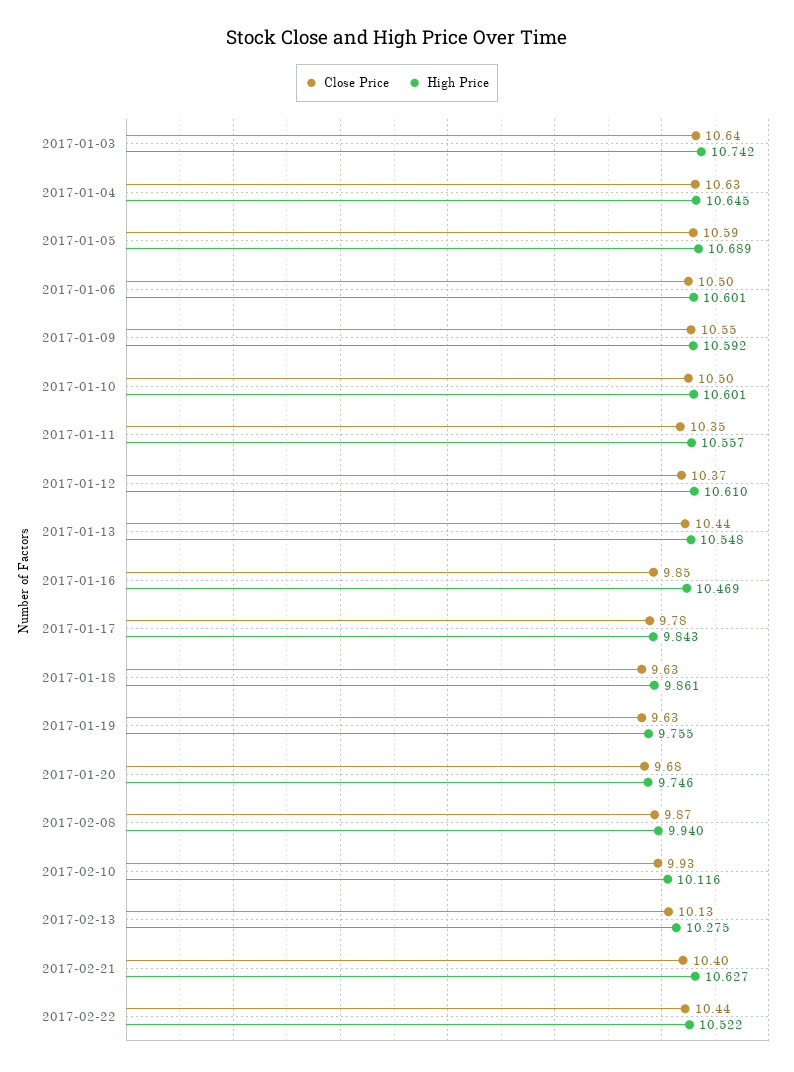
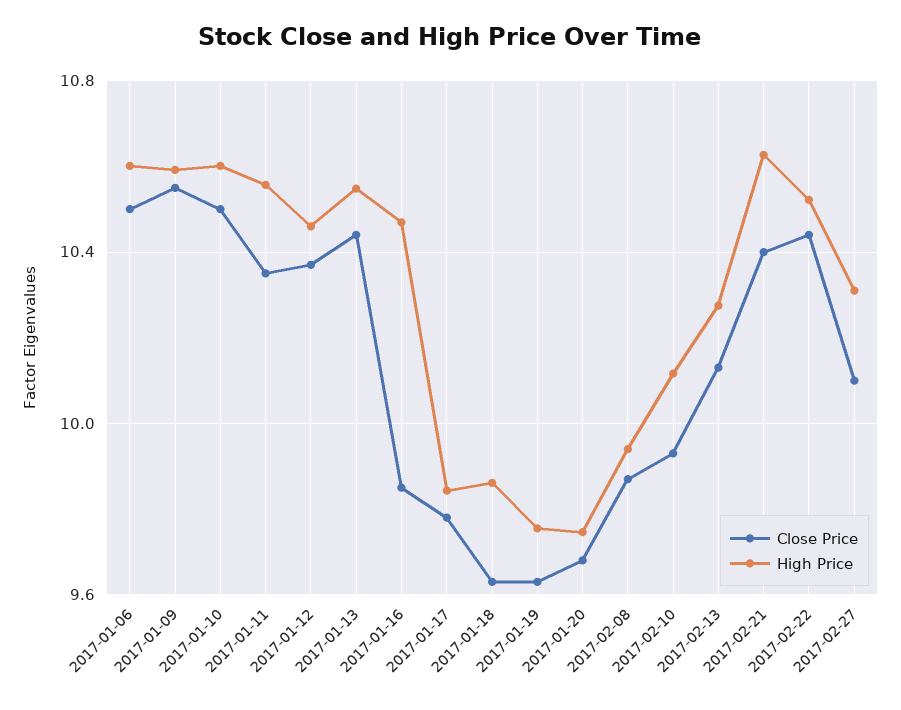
Close Price, 2017-01-03: 10.64 -> none
High Price, 2017-01-03: 10.742 -> none
Close Price, 2017-01-04: 10.63 -> none
High Price, 2017-01-04: 10.645 -> none
Close Price, 2017-01-05: 10.59 -> none
High Price, 2017-01-05: 10.689 -> none
High Price, 2017-01-12: 10.61 -> 10.45
Close Price, 2017-02-27: none -> 10.1
High Price, 2017-02-27: none -> 10.3

